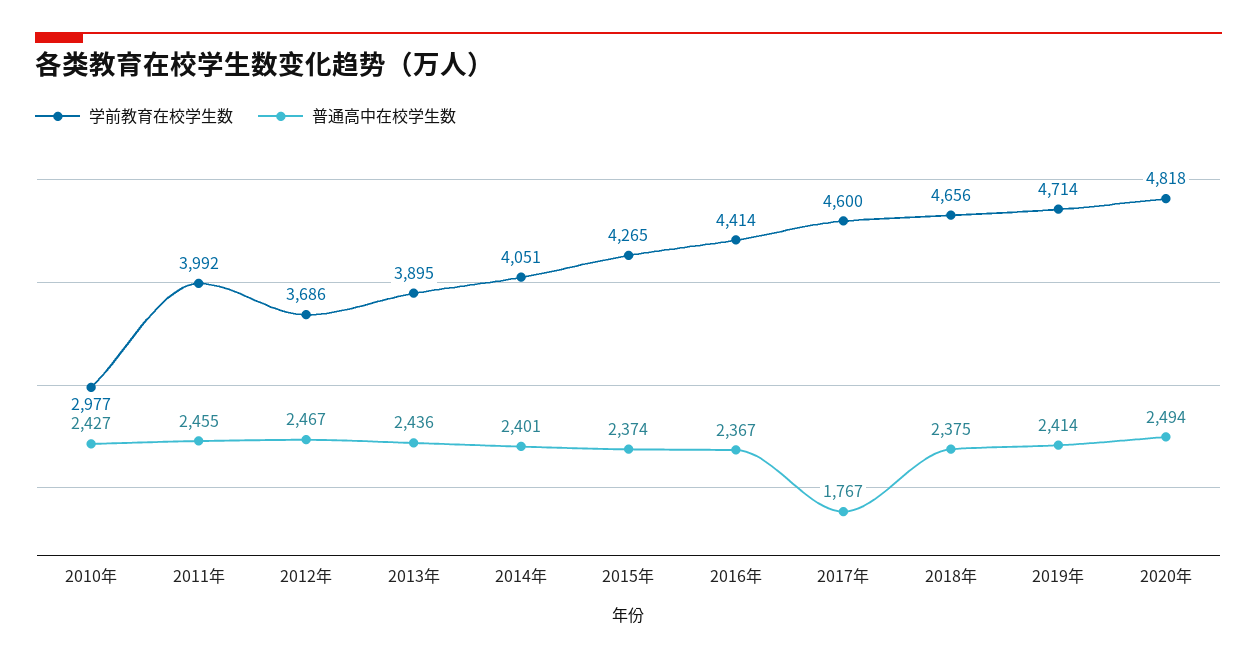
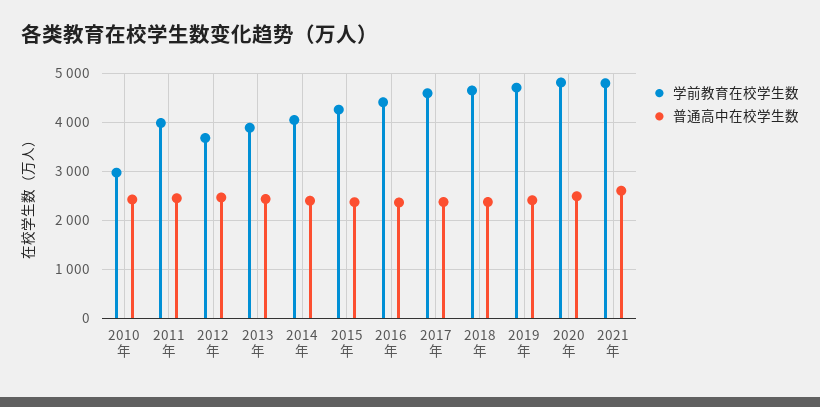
普通高中在校学生数, 2017年: 1767 -> 2400
学前教育在校学生数, 2021年: none -> 4800
普通高中在校学生数, 2021年: none -> 2600

